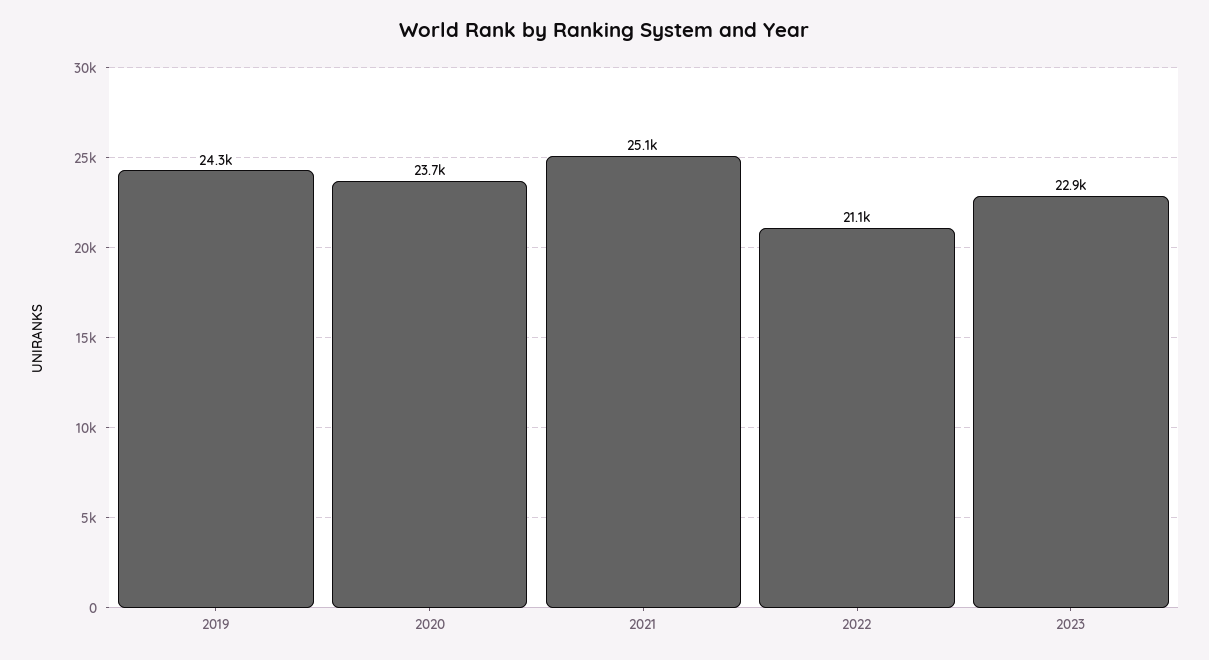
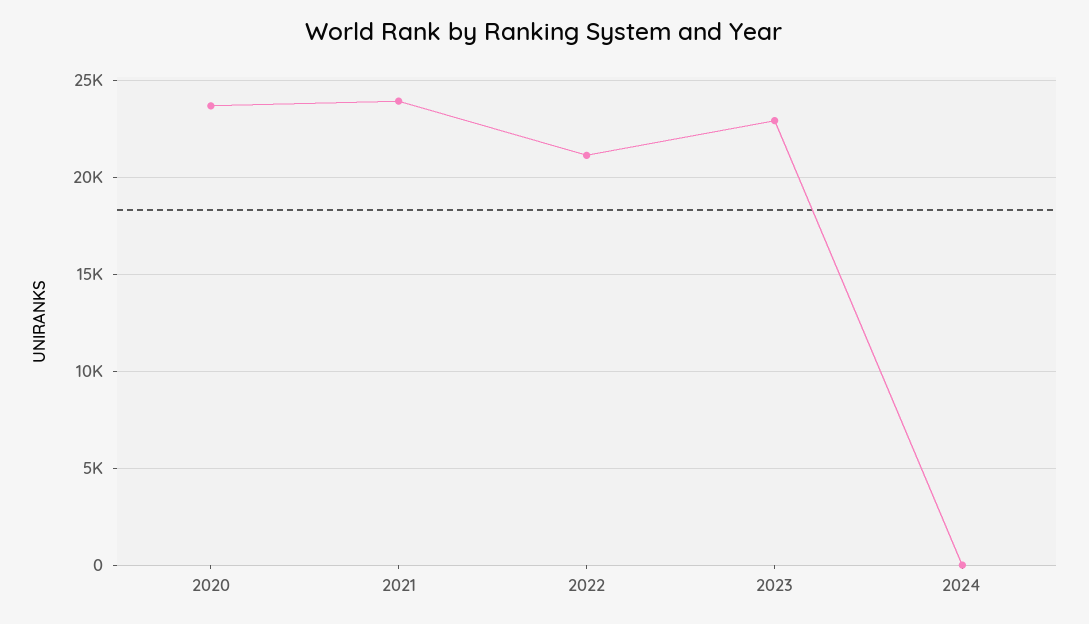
2019: 24300 -> none
2021: 25100 -> 24000
2024: none -> 0

